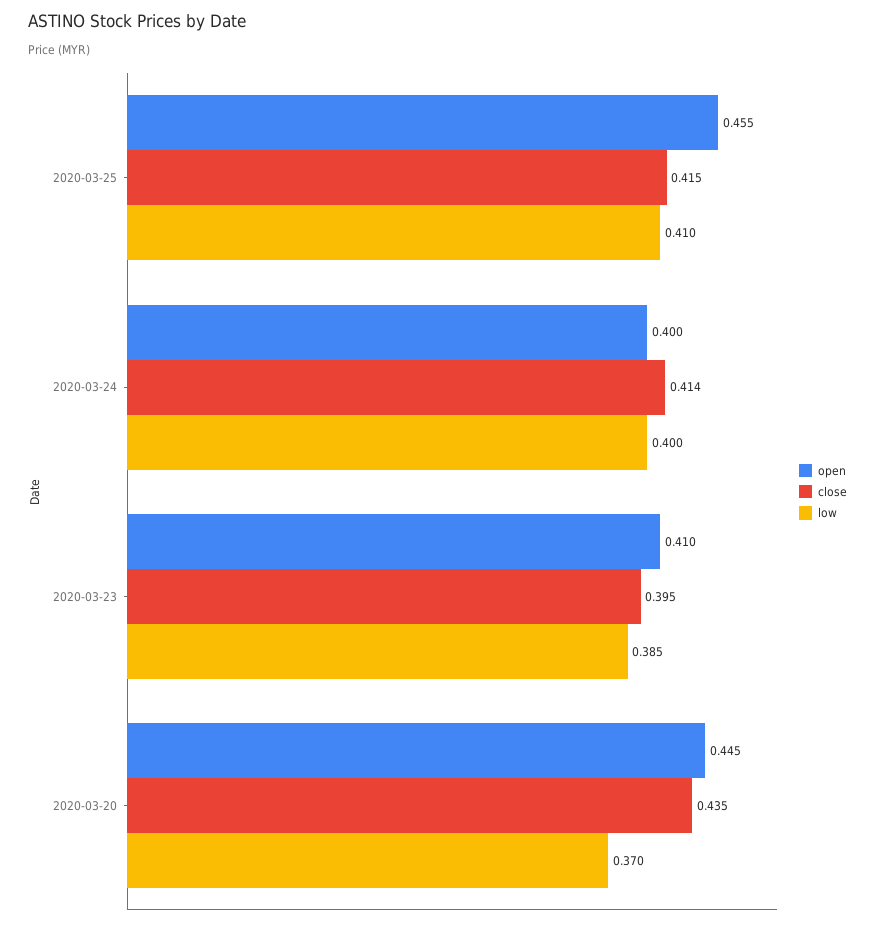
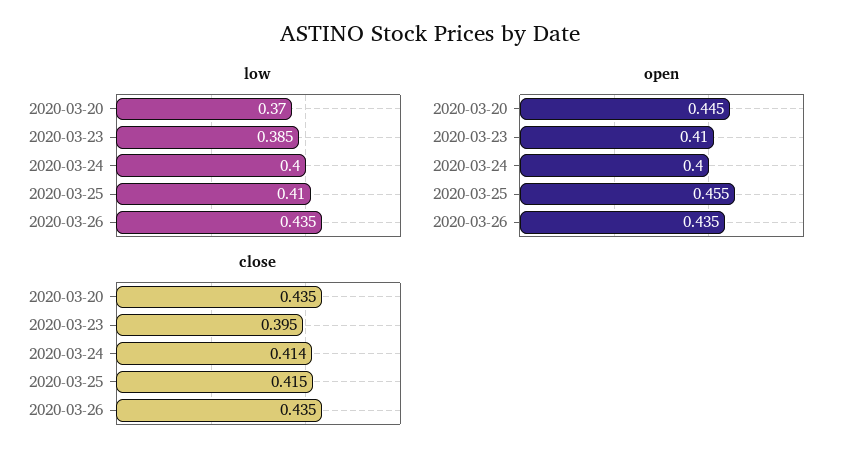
low, 2020-03-26: none -> 0.435
open, 2020-03-26: none -> 0.435
close, 2020-03-26: none -> 0.435

